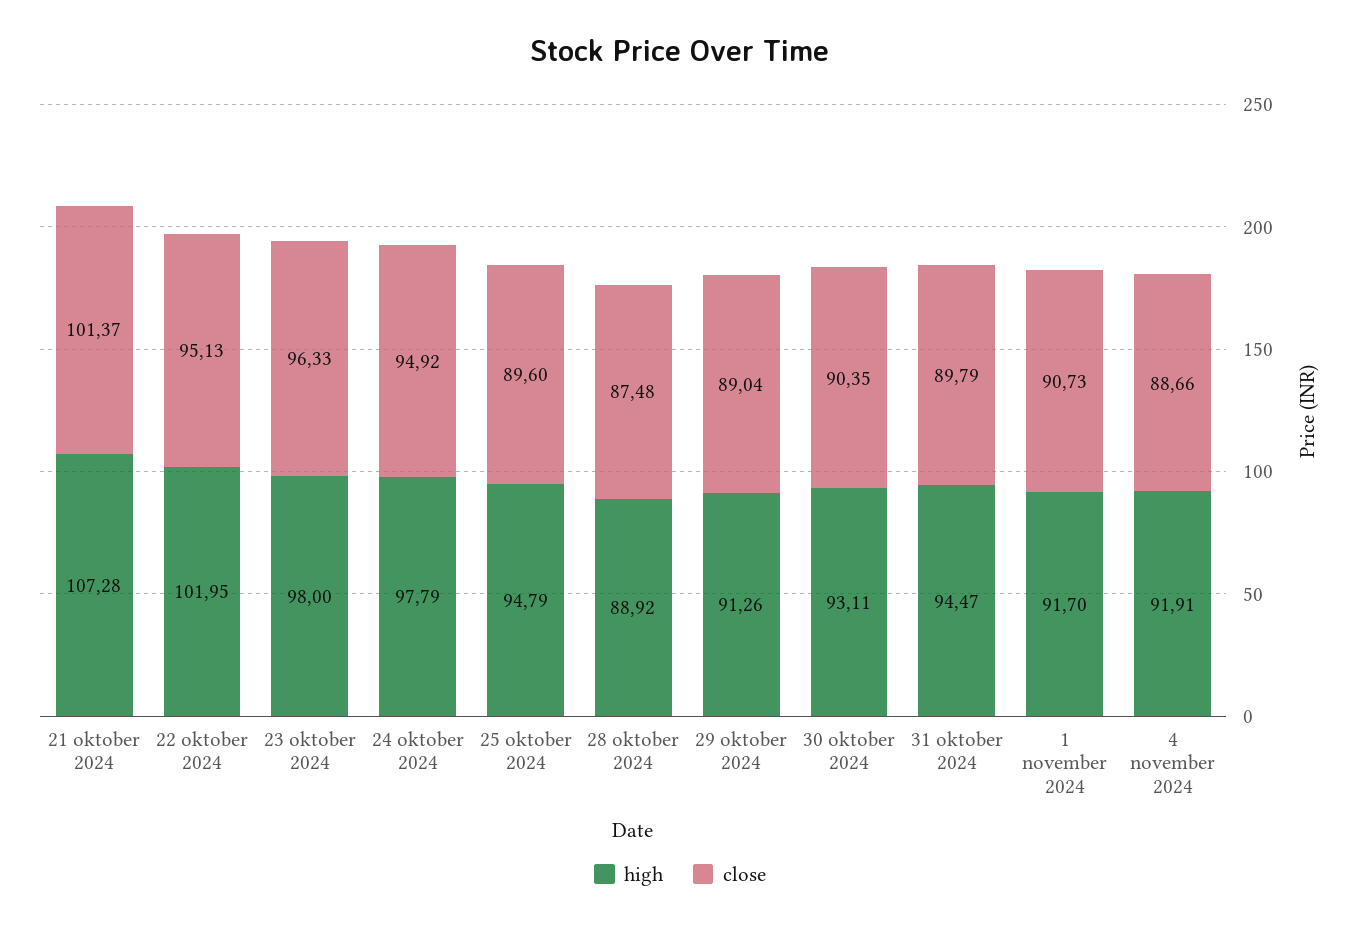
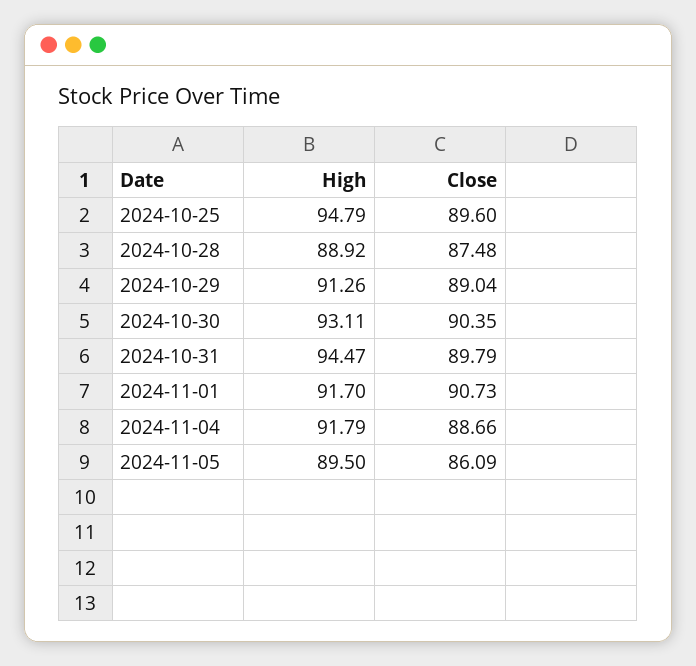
high, 21 oktober 2024: 107.28 -> none
close, 21 oktober 2024: 101.37 -> none
high, 22 oktober 2024: 101.95 -> none
close, 22 oktober 2024: 95.13 -> none
high, 23 oktober 2024: 98 -> none
close, 23 oktober 2024: 96.33 -> none
high, 24 oktober 2024: 97.79 -> none
close, 24 oktober 2024: 94.92 -> none
high, 4 november 2024: 91.91 -> 91.79
high, 2024-11-05: none -> 89.5
close, 2024-11-05: none -> 86.09

